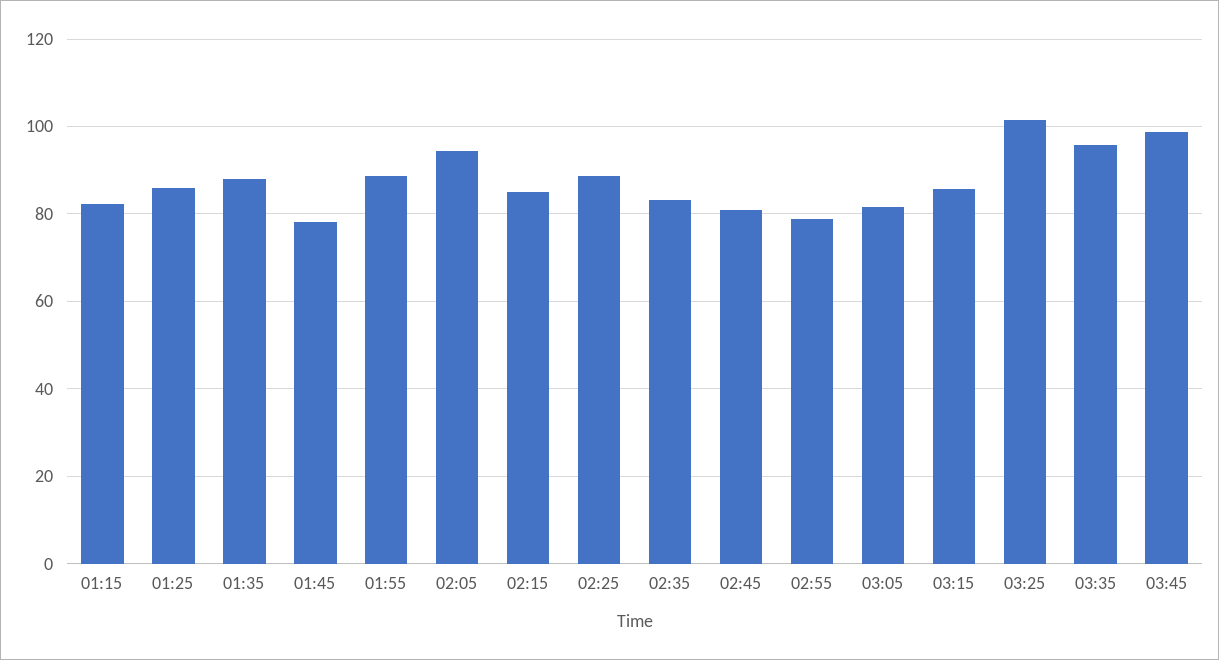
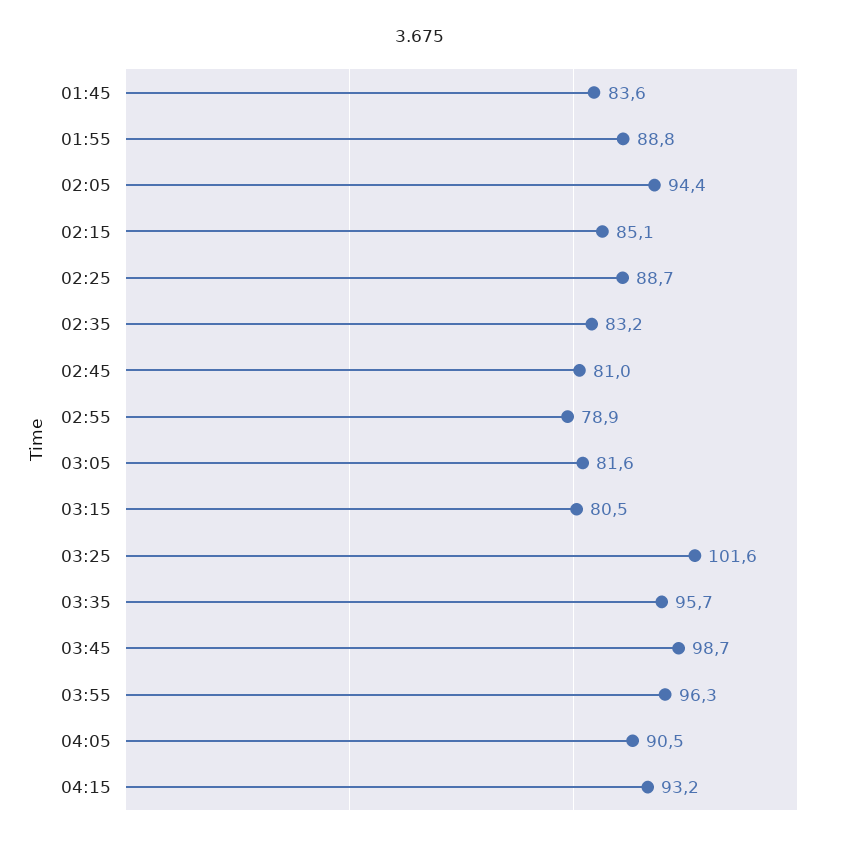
01:15: 82 -> none
01:25: 86 -> none
01:35: 88 -> none
01:45: 78 -> 83.6
03:15: 86 -> 80.5
03:55: none -> 96.3
04:05: none -> 90.5
04:15: none -> 93.2

